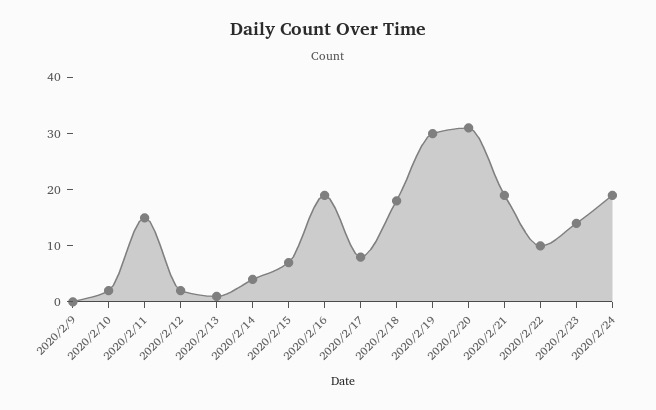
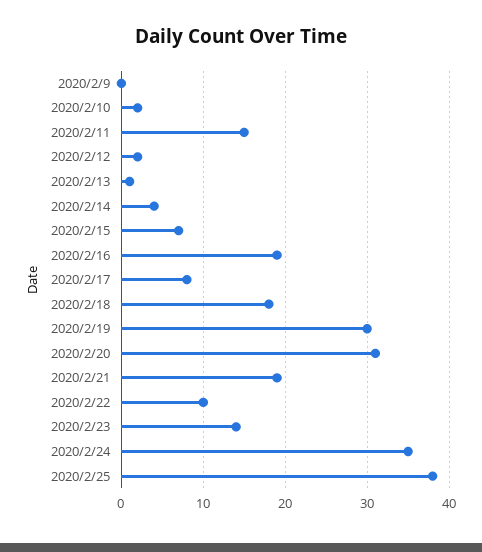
2020/2/24: 20 -> 35
2020/2/25: none -> 38

